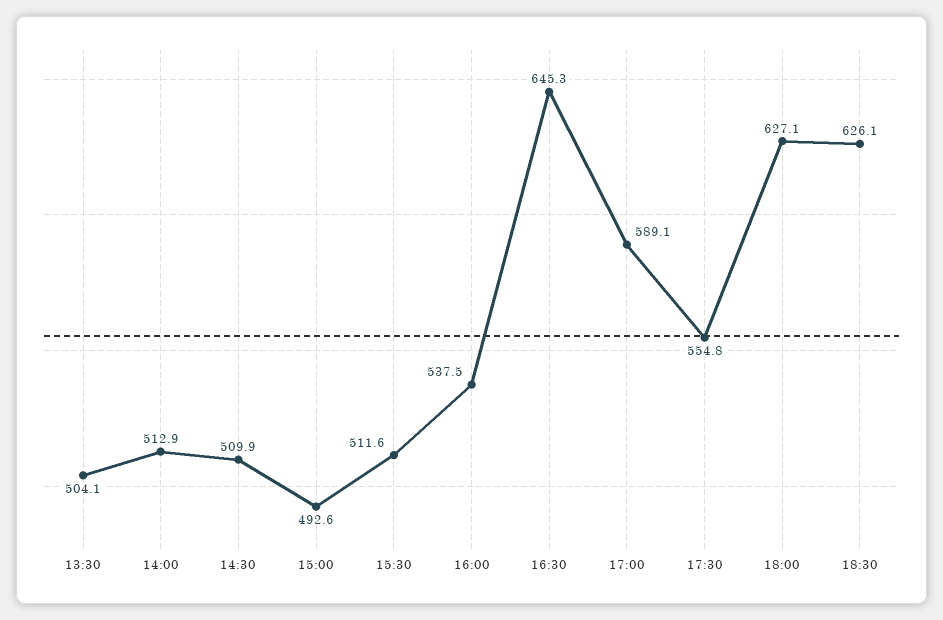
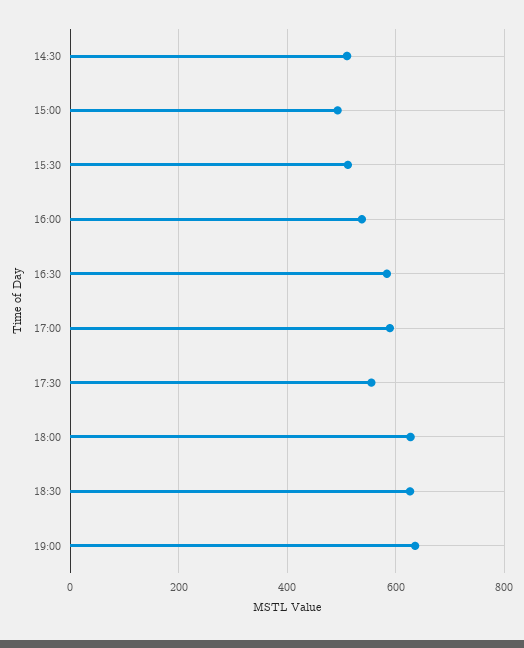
13:30: 504.1 -> none
14:00: 512.9 -> none
16:30: 645.3 -> 580
19:00: none -> 640

